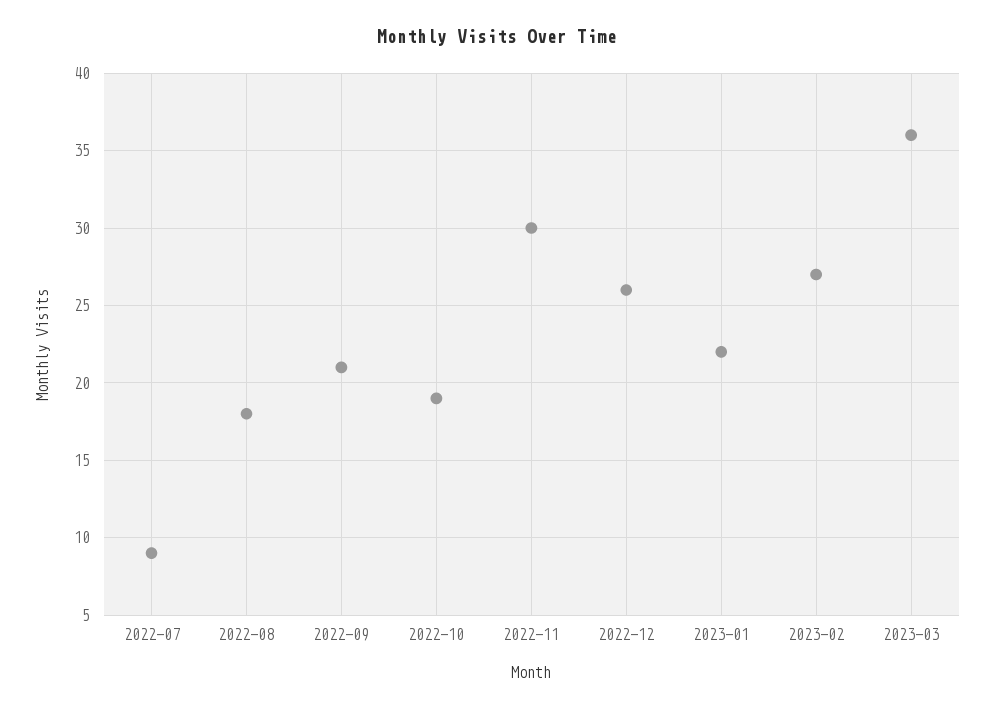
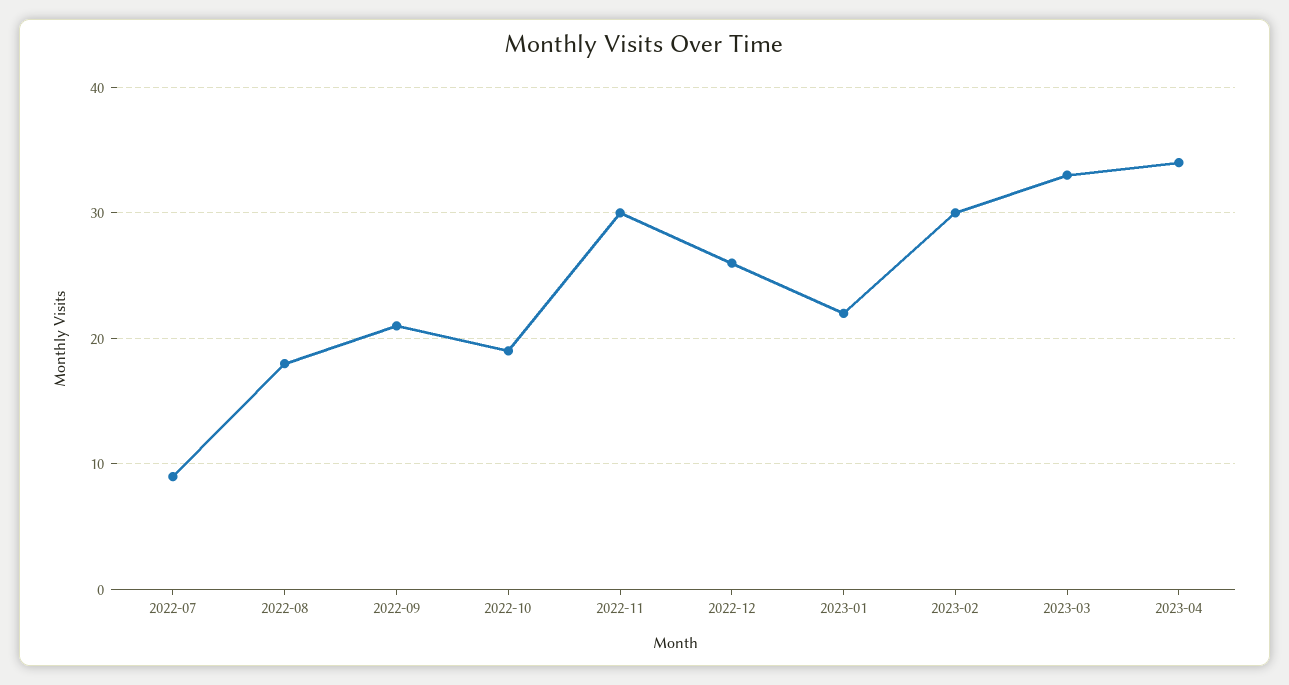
2023-02: 27 -> 30
2023-03: 36 -> 33
2023-04: none -> 34

